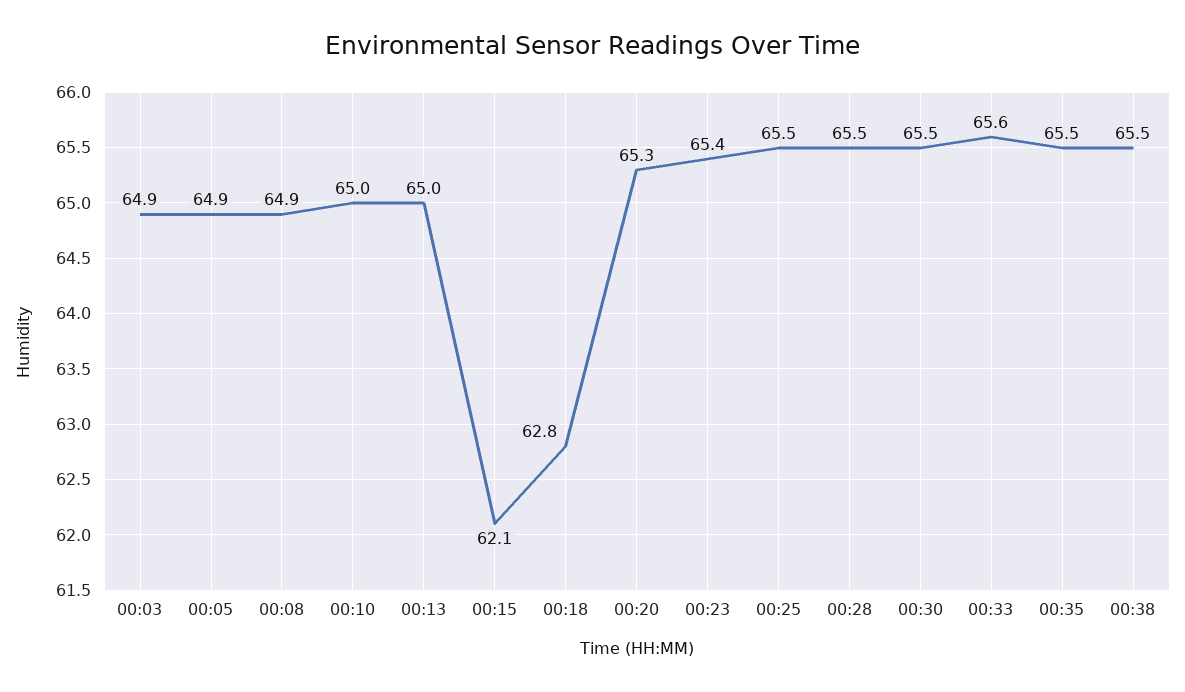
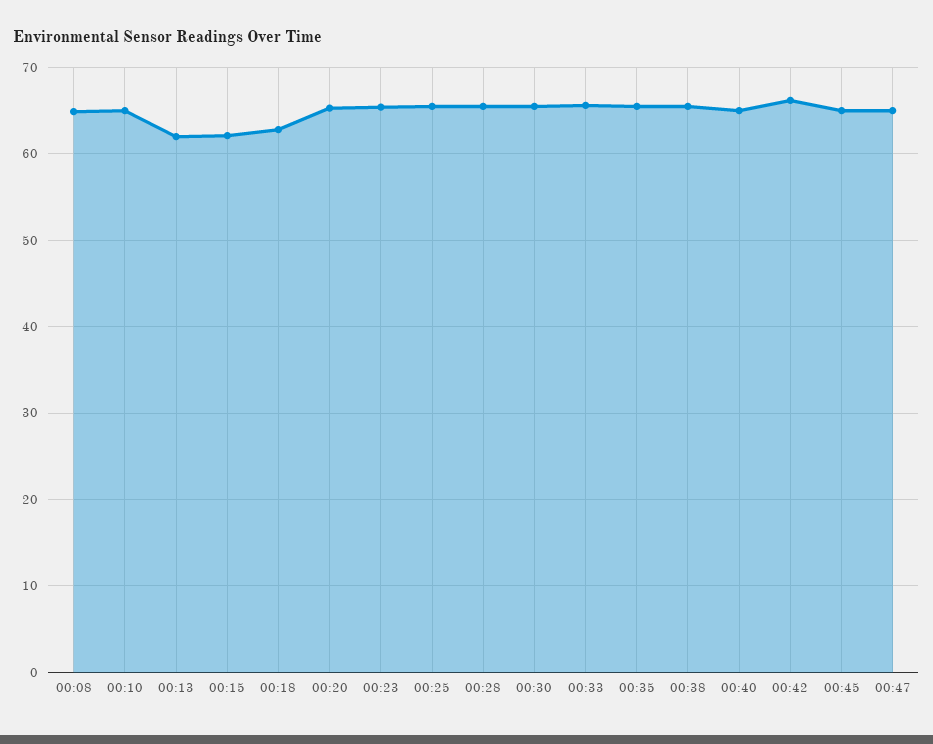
00:03: 64.9 -> none
00:05: 64.9 -> none
00:13: 65 -> 62
00:40: none -> 65
00:42: none -> 66
00:45: none -> 65
00:47: none -> 65

